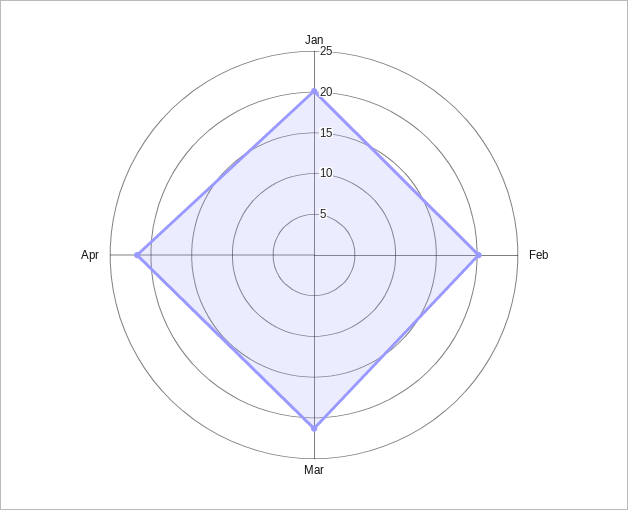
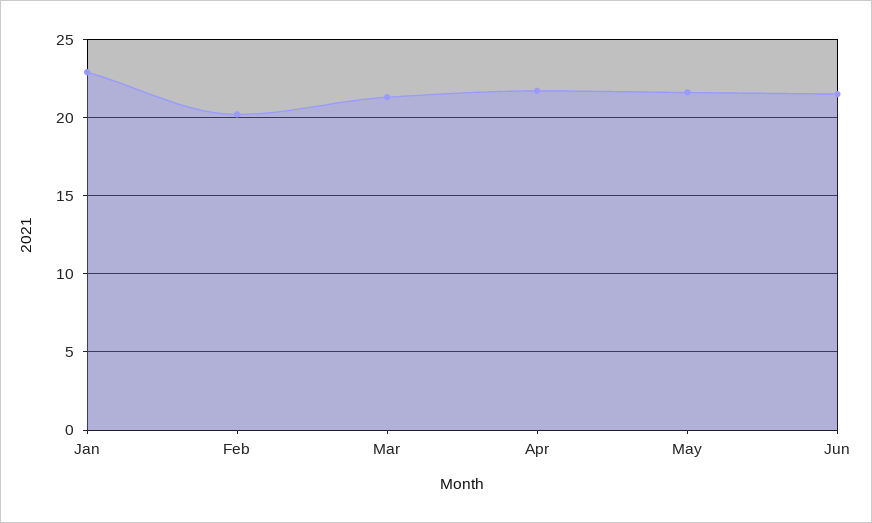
Jan: 20 -> 23
May: none -> 21.5
Jun: none -> 21.5

